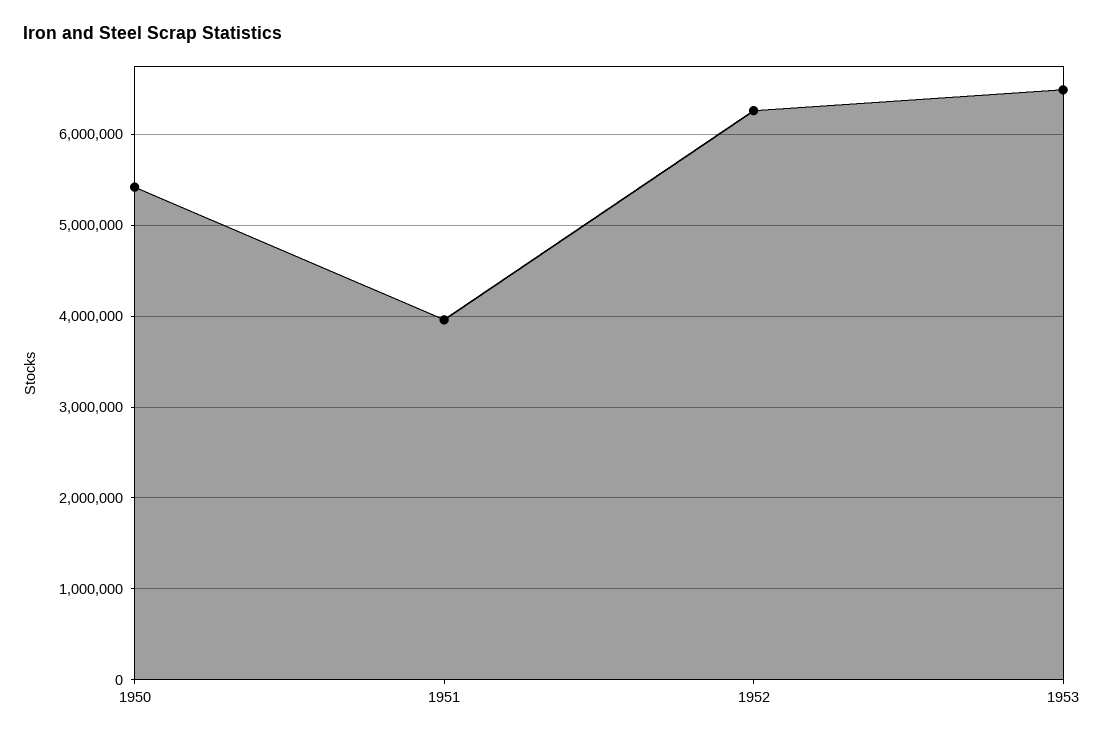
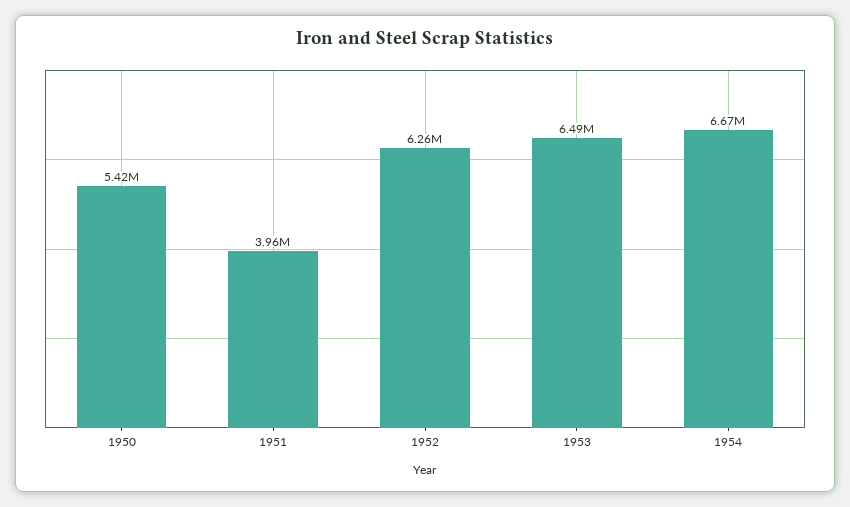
1954: none -> 6670000

